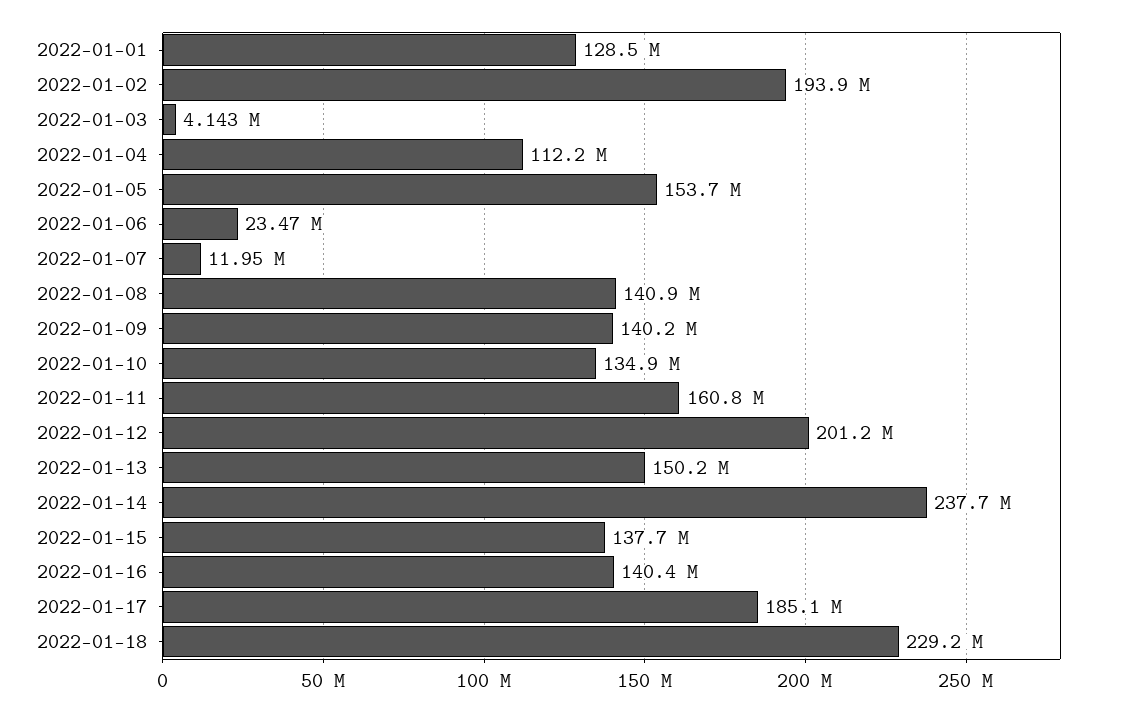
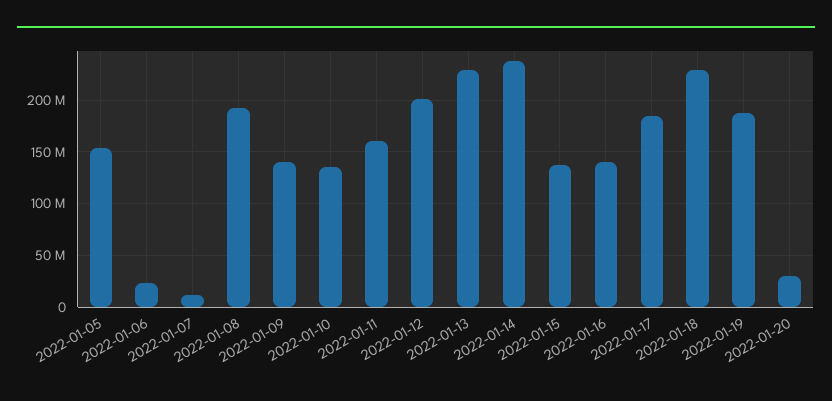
2022-01-01: 128500000 -> none
2022-01-02: 193900000 -> none
2022-01-03: 4143000 -> none
2022-01-04: 112200000 -> none
2022-01-08: 140900000 -> 190000000
2022-01-13: 150200000 -> 230000000
2022-01-19: none -> 190000000
2022-01-20: none -> 30000000

